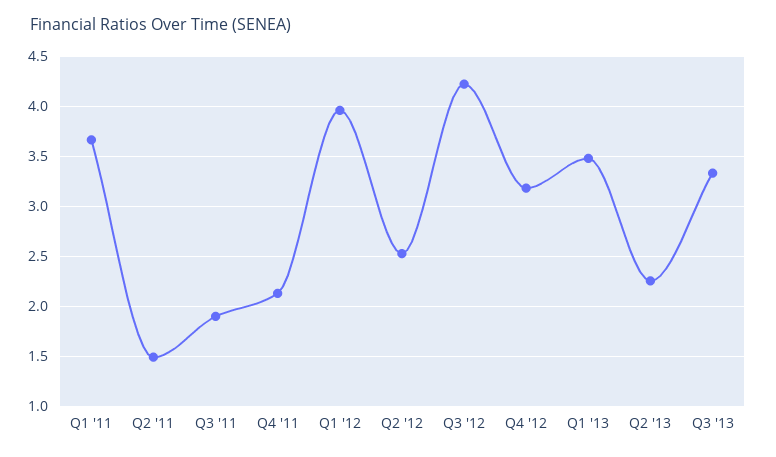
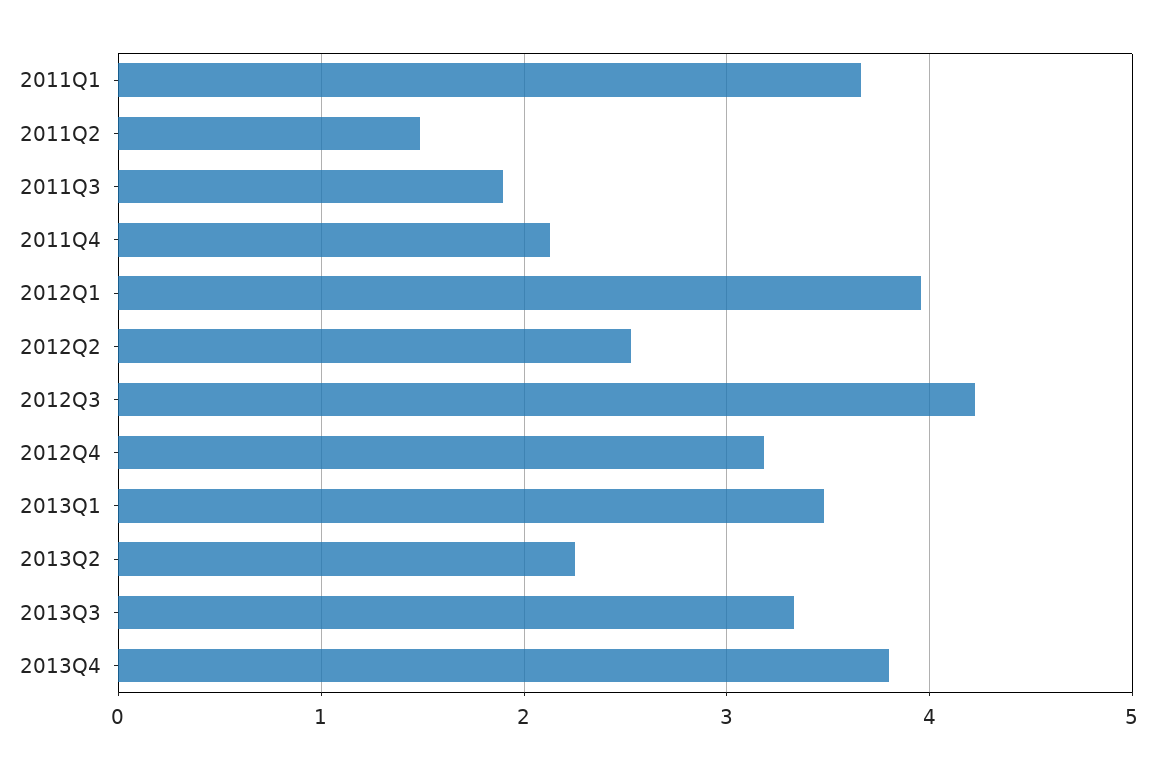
2013Q4: none -> 3.8

